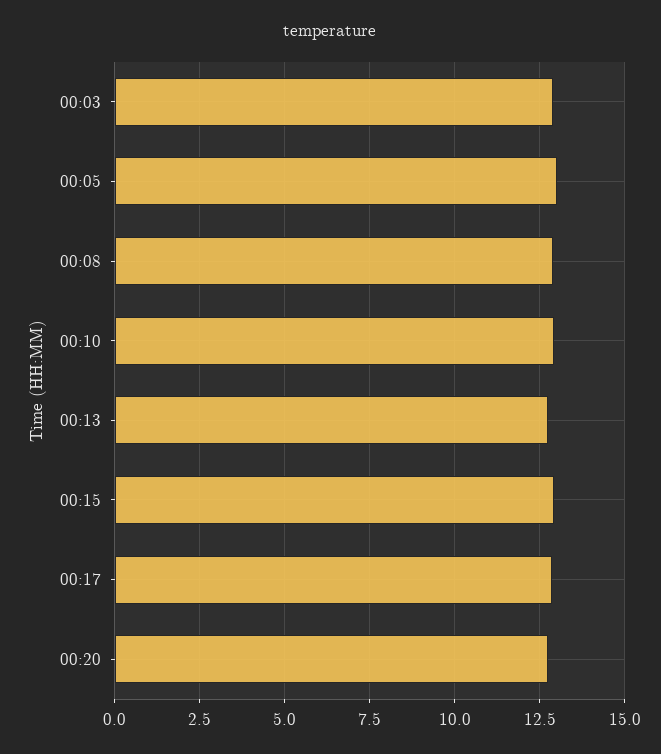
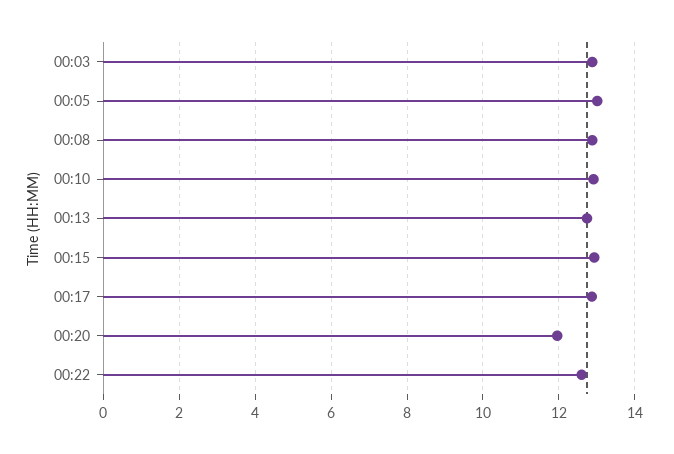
00:20: 12.75 -> 12
00:22: none -> 12.6

